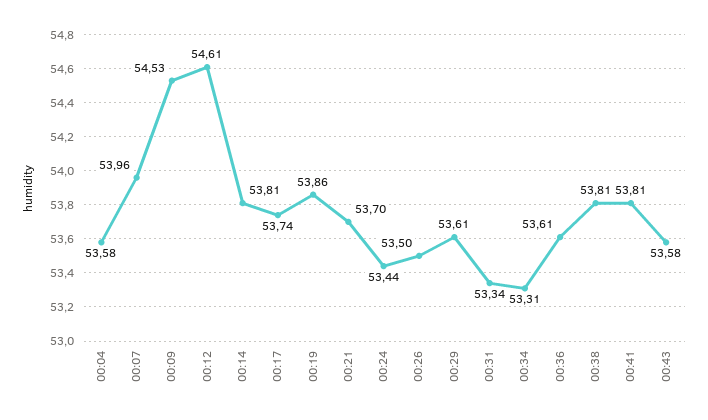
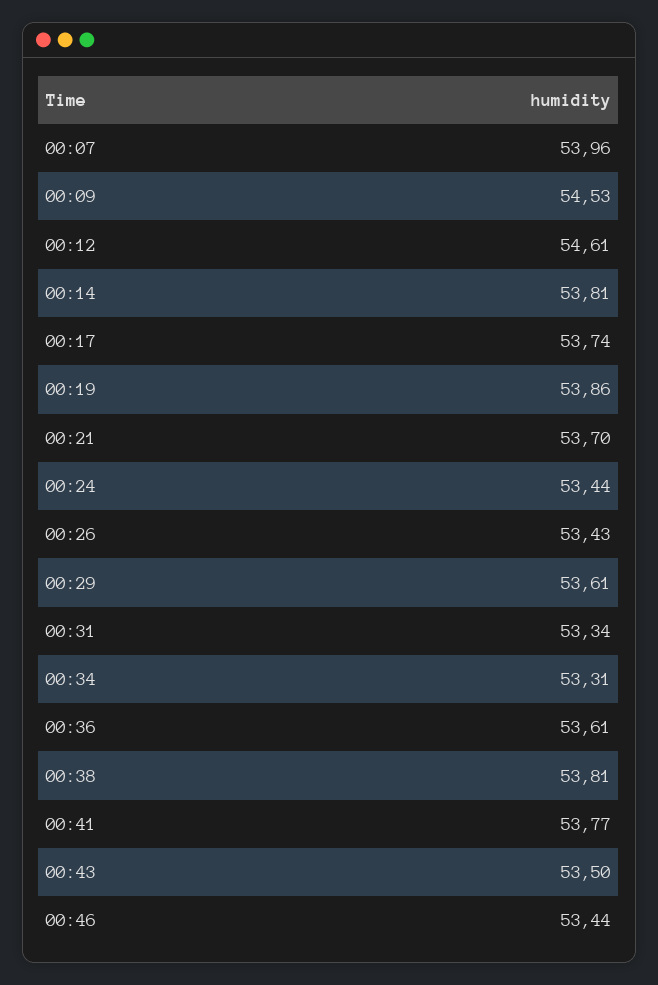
00:04: 53.58 -> none
00:26: 53.5 -> 53.43
00:41: 53.81 -> 53.77
00:43: 53.58 -> 53.5
00:46: none -> 53.44

